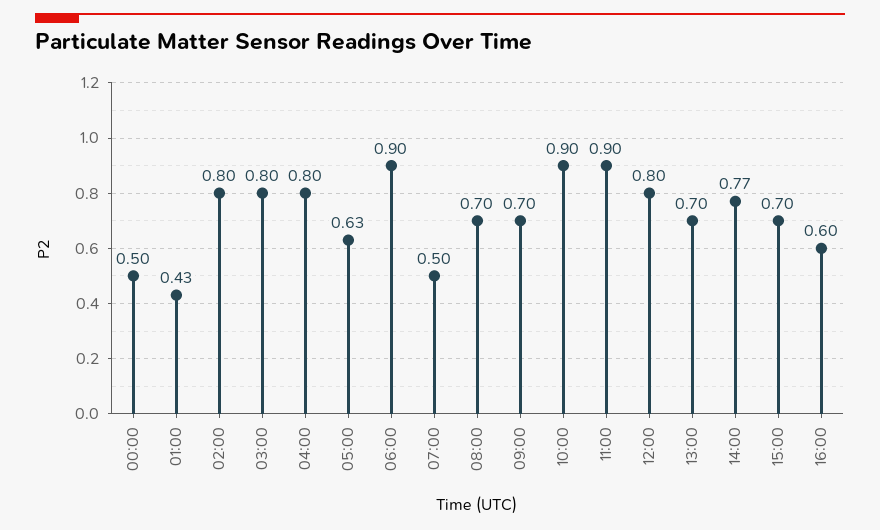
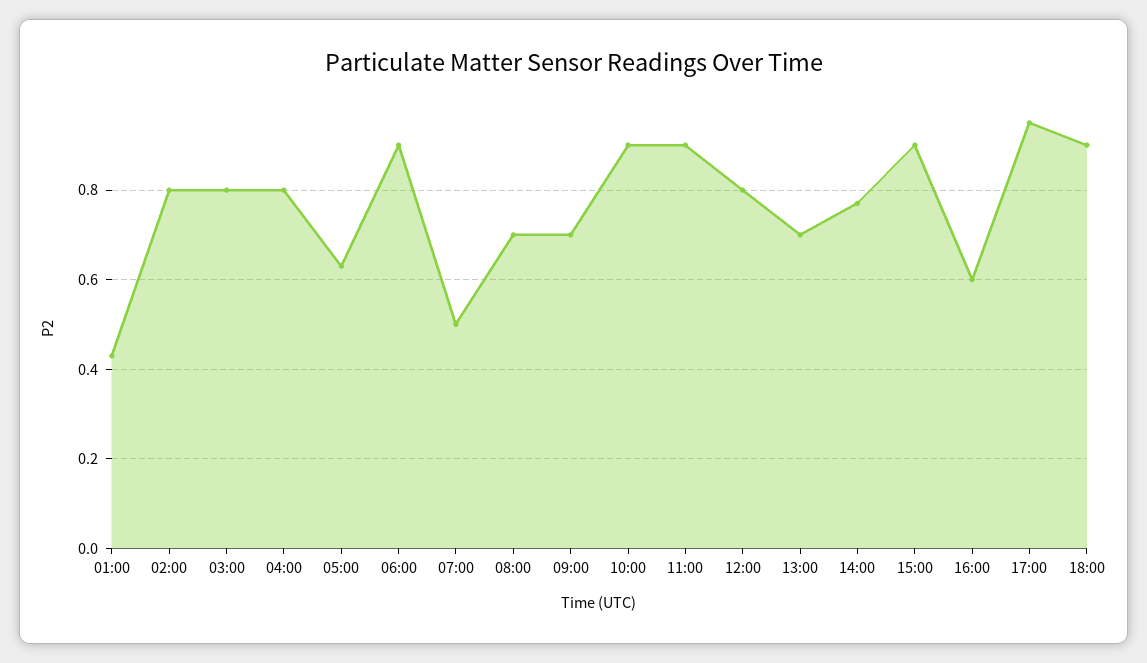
00:00: 0.5 -> none
15:00: 0.7 -> 0.9
17:00: none -> 0.95
18:00: none -> 0.9

